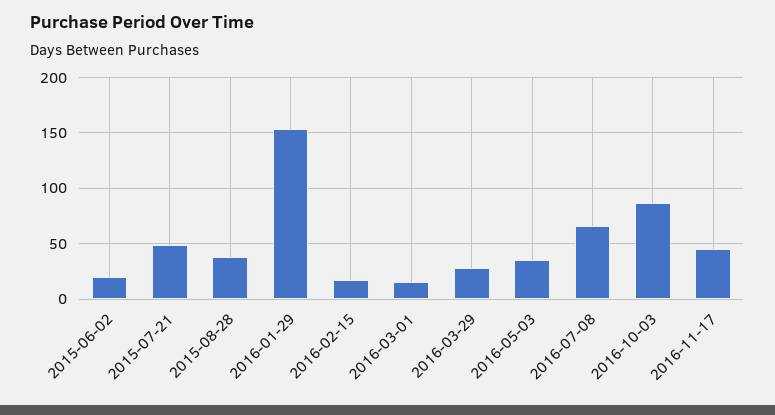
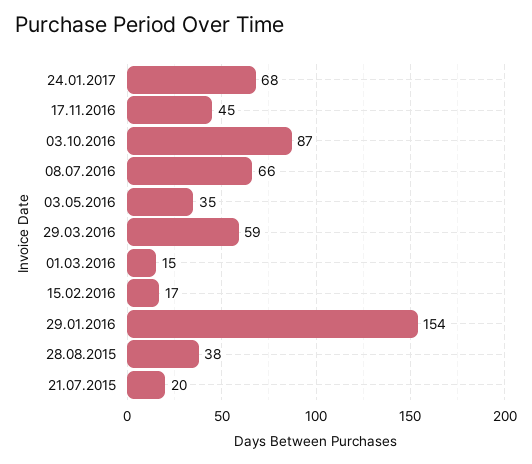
2015-06-02: 20 -> none
2015-07-21: 50 -> 20
2016-03-29: 30 -> 59
24.01.2017: none -> 68

